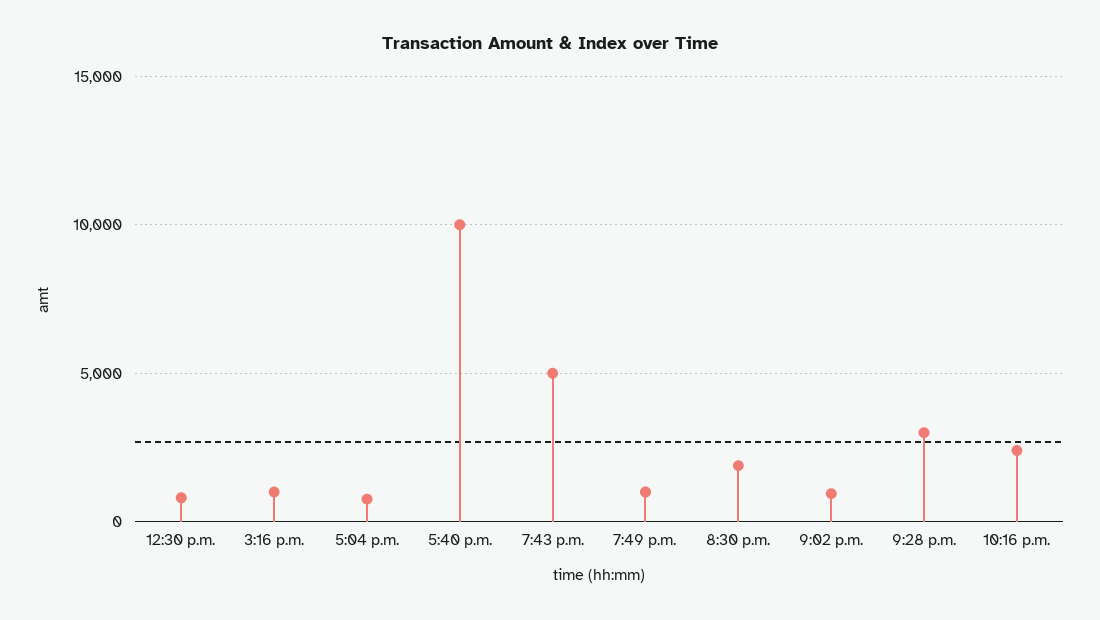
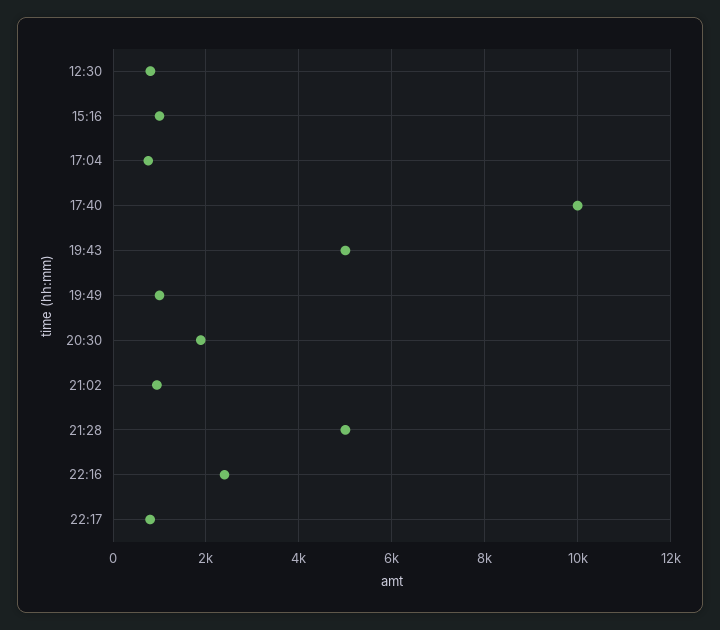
9:28 p.m.: 3000 -> 5000
22:17: none -> 800

